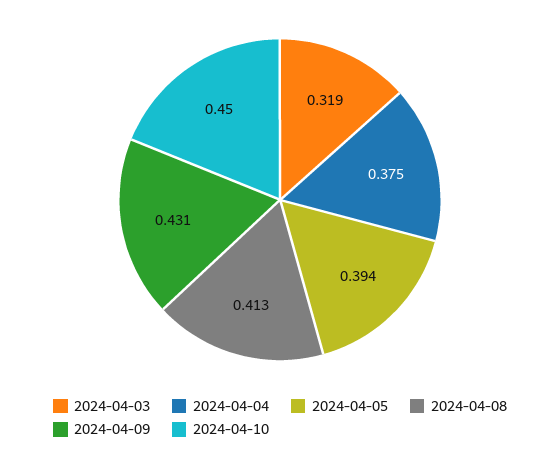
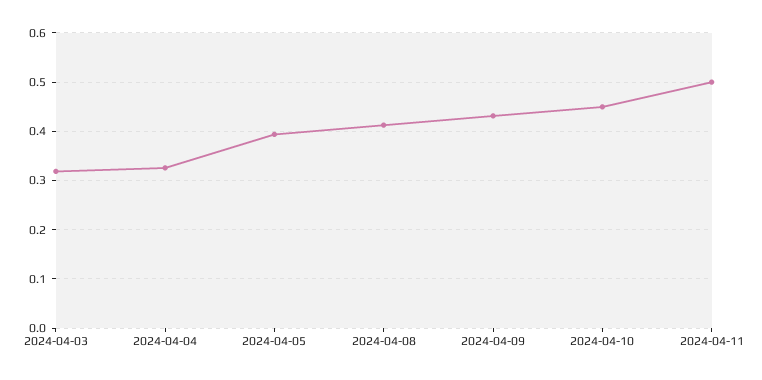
2024-04-04: 0.375 -> 0.32
2024-04-11: none -> 0.5

